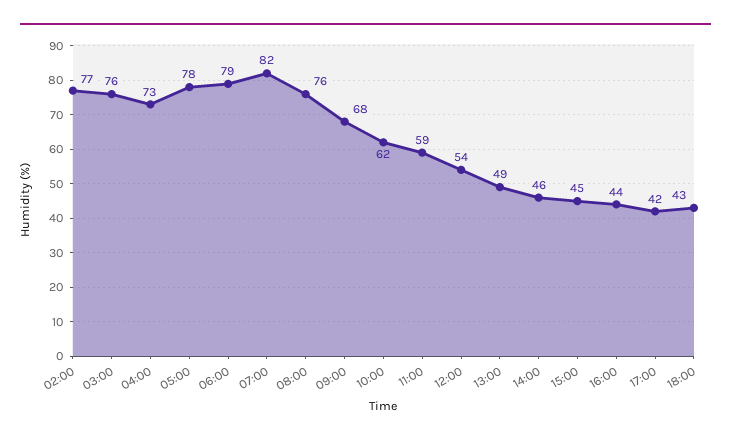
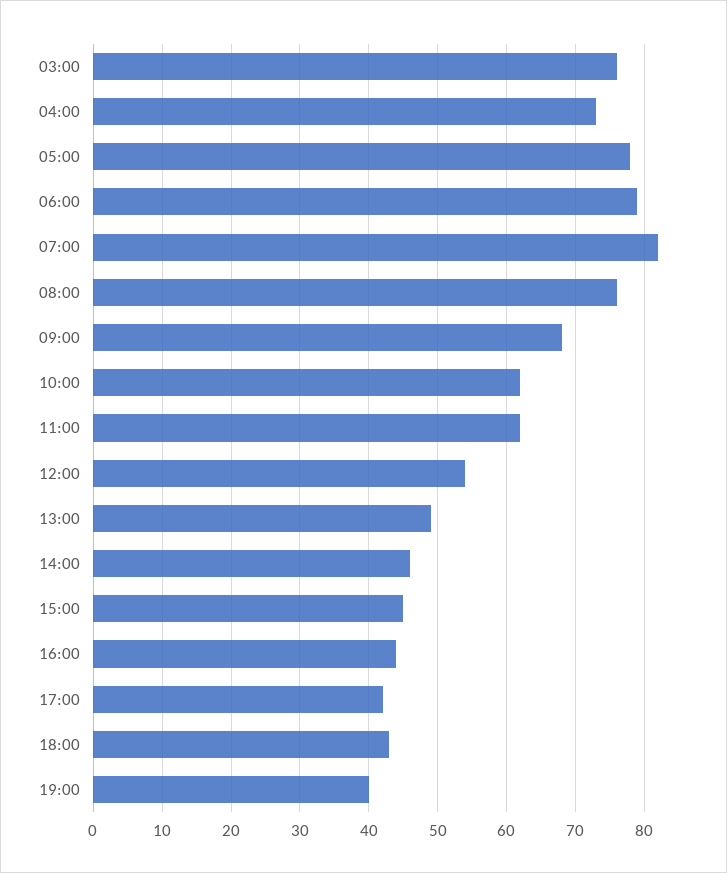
02:00: 77 -> none
11:00: 59 -> 62
19:00: none -> 40

